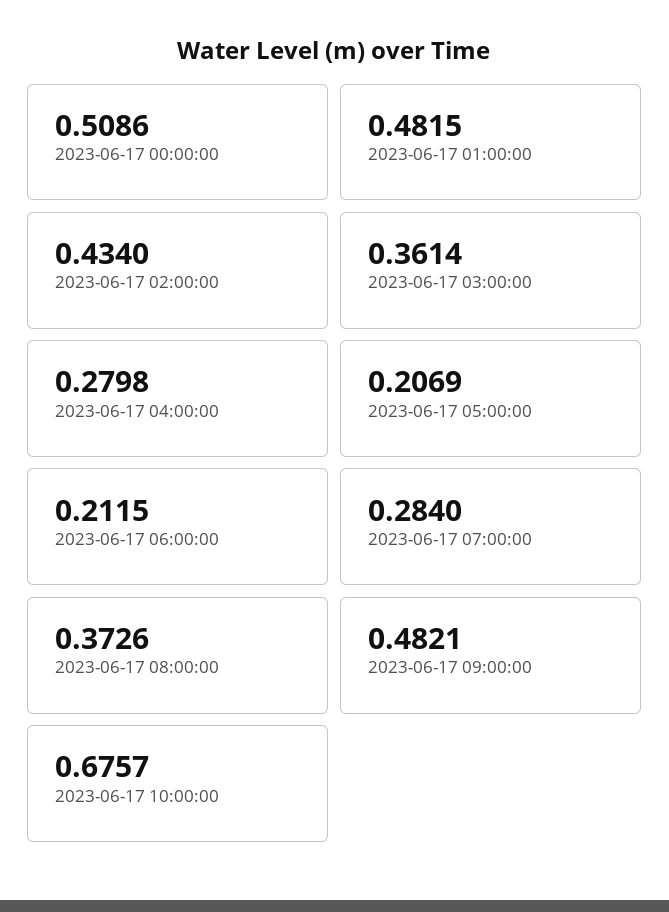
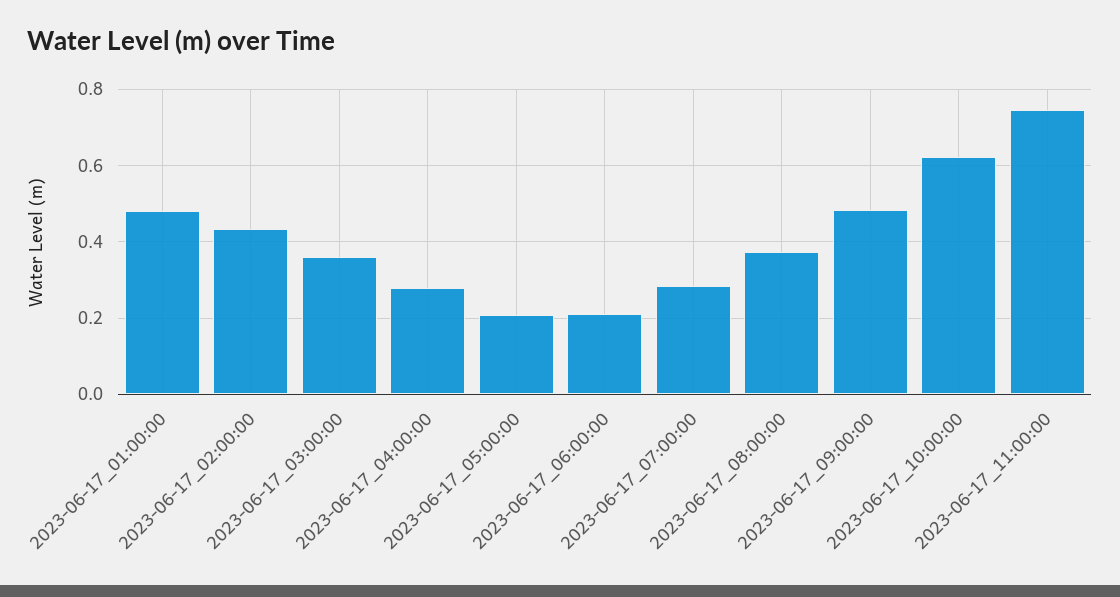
2023-06-17 00:00:00: 0.5086 -> none
2023-06-17 10:00:00: 0.6757 -> 0.62
2023-06-17_11:00:00: none -> 0.74

